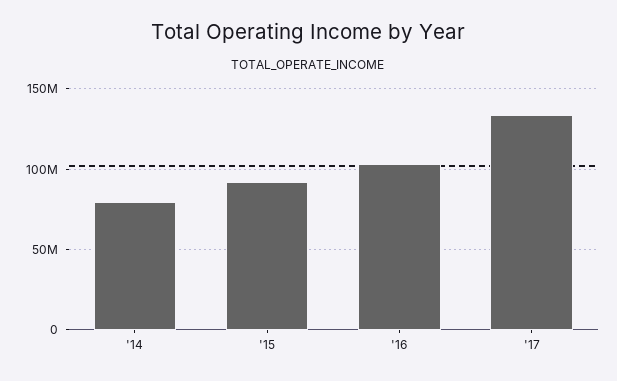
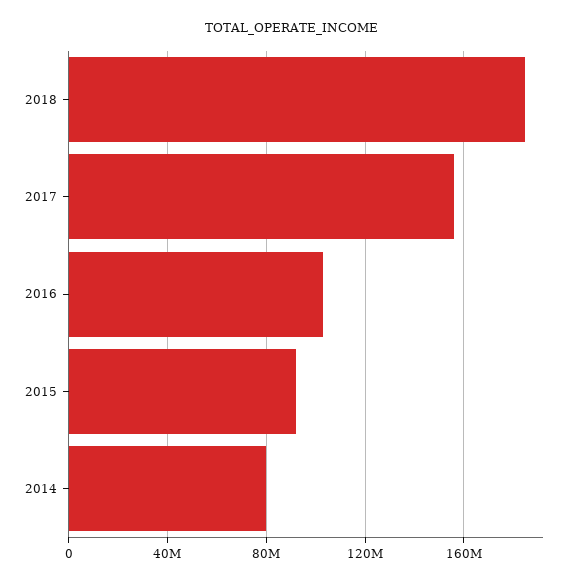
'17: 135000000 -> 155000000
2018: none -> 185000000

